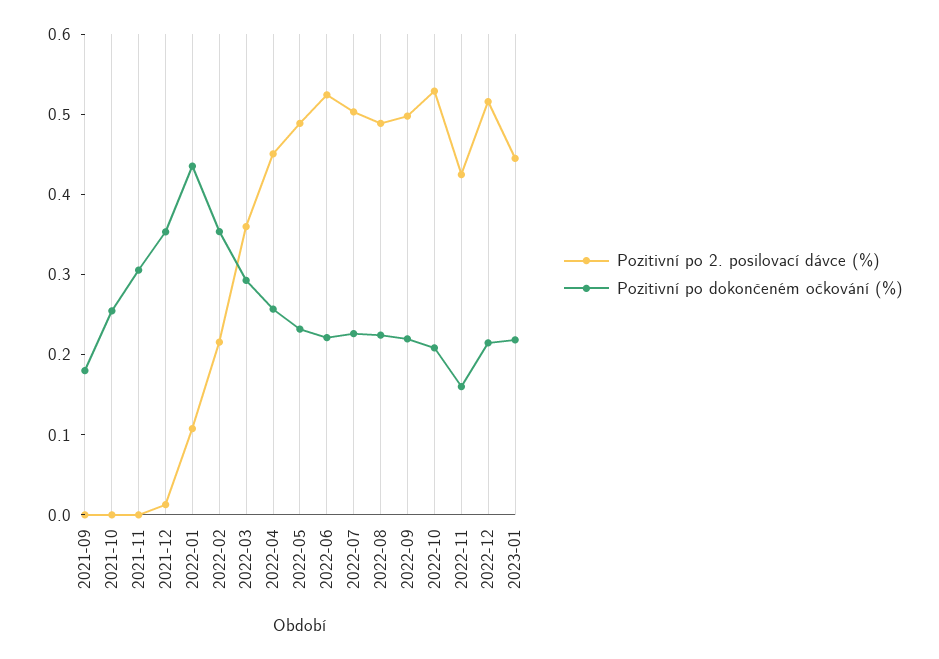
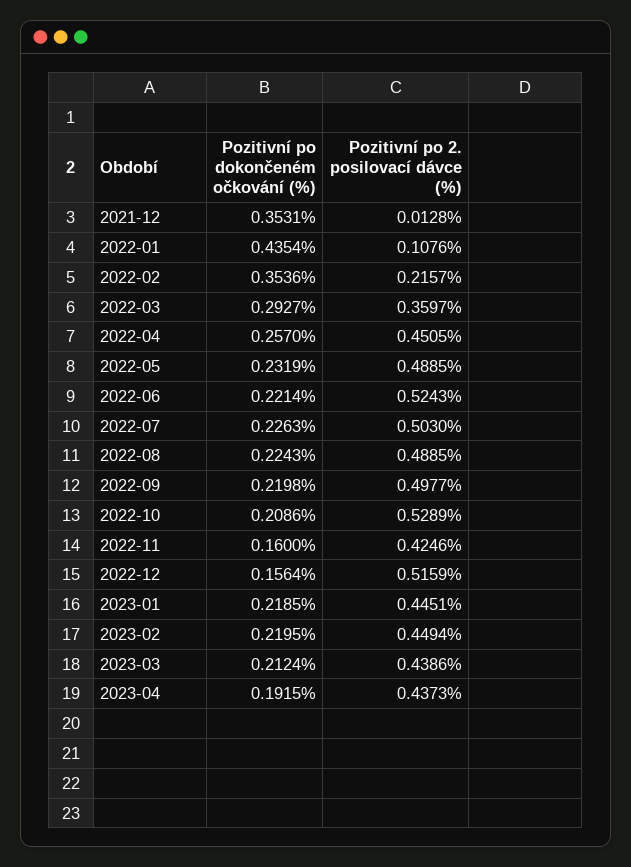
Pozitivní po 2. posilovací dávce (%), 2021-09: 0 -> none
Pozitivní po dokončeném očkování (%), 2021-09: 0.18 -> none
Pozitivní po 2. posilovací dávce (%), 2021-10: 0 -> none
Pozitivní po dokončeném očkování (%), 2021-10: 0.26 -> none
Pozitivní po 2. posilovací dávce (%), 2021-11: 0 -> none
Pozitivní po dokončeném očkování (%), 2021-11: 0.3 -> none
Pozitivní po dokončeném očkování (%), 2022-12: 0.22 -> 0.1564
Pozitivní po dokončeném očkování (%), 2023-02: none -> 0.2195
Pozitivní po 2. posilovací dávce (%), 2023-02: none -> 0.4494
Pozitivní po dokončeném očkování (%), 2023-03: none -> 0.2124
Pozitivní po 2. posilovací dávce (%), 2023-03: none -> 0.4386
Pozitivní po dokončeném očkování (%), 2023-04: none -> 0.1915
Pozitivní po 2. posilovací dávce (%), 2023-04: none -> 0.4373

